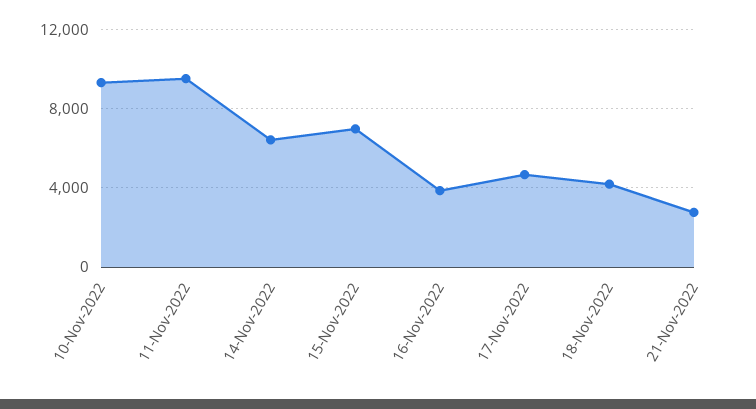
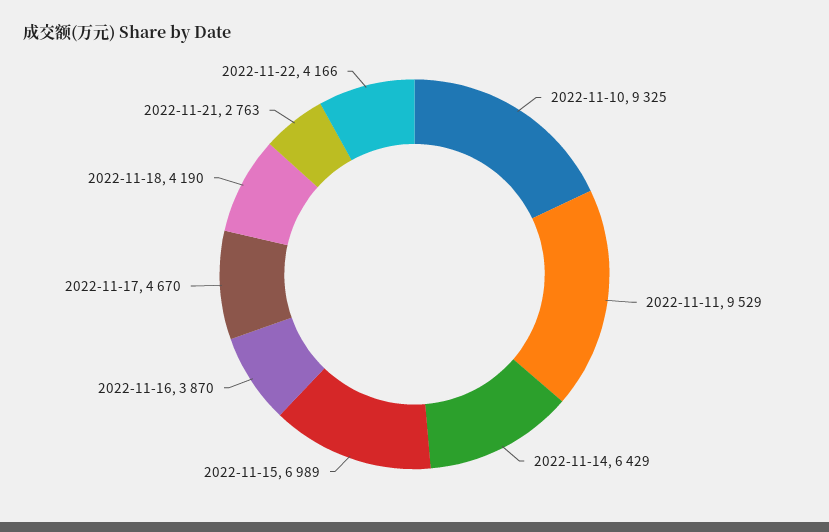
2022-11-22: none -> 4166

